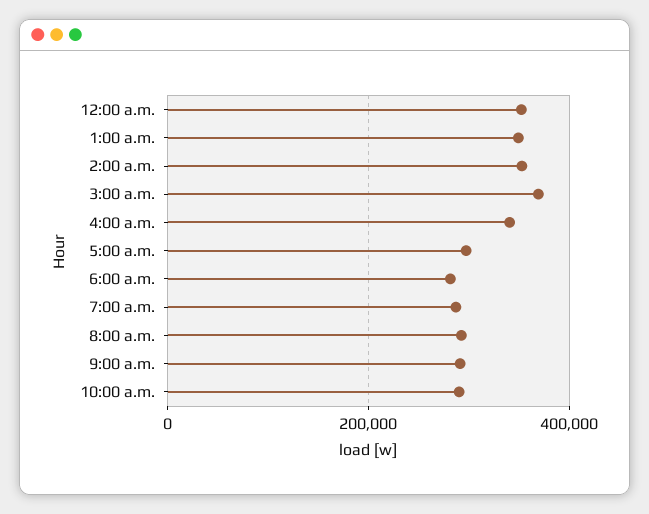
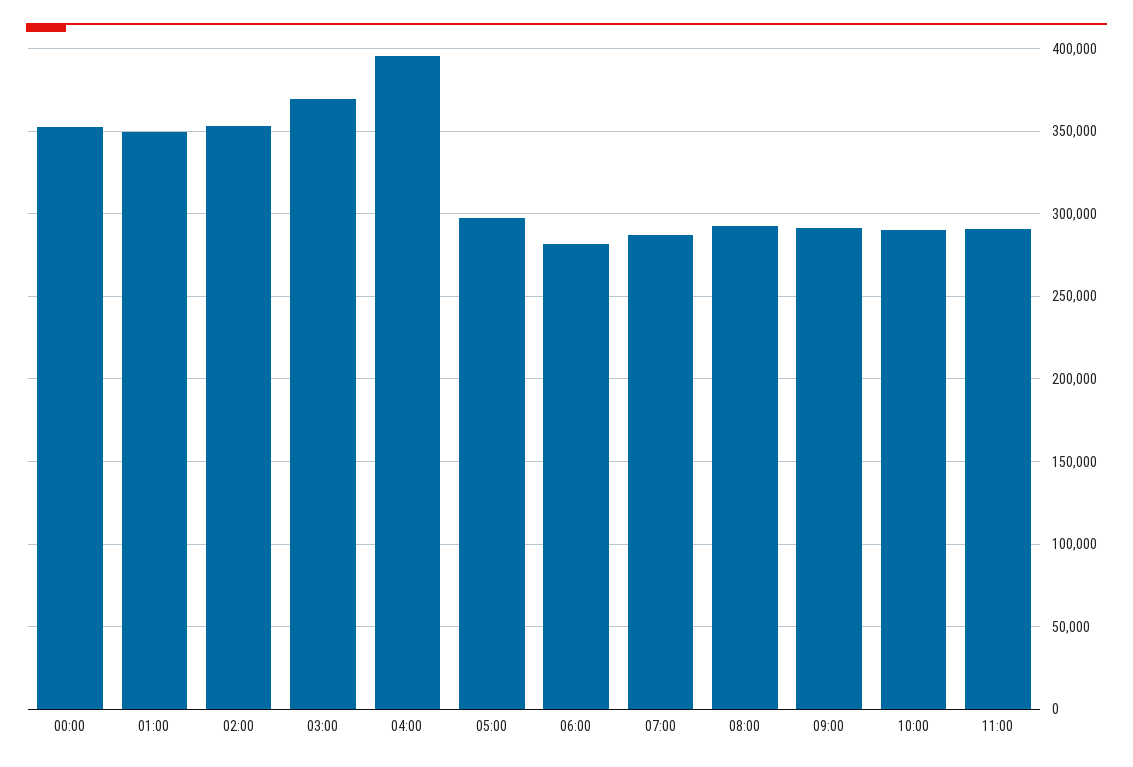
4:00 a.m.: 340000 -> 395000
11:00: none -> 290000

